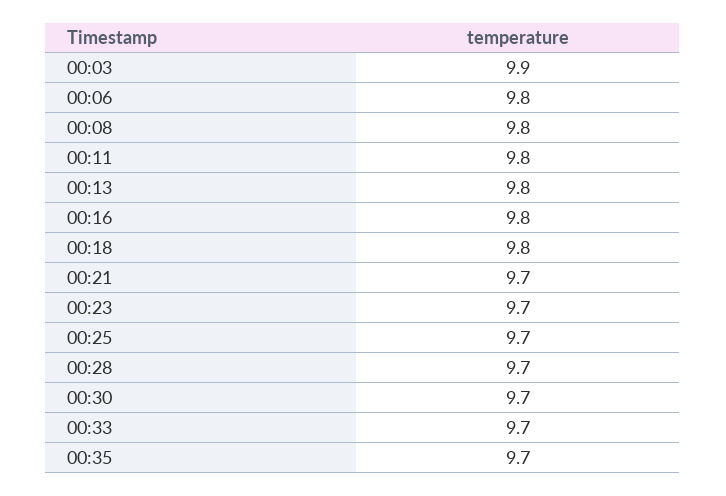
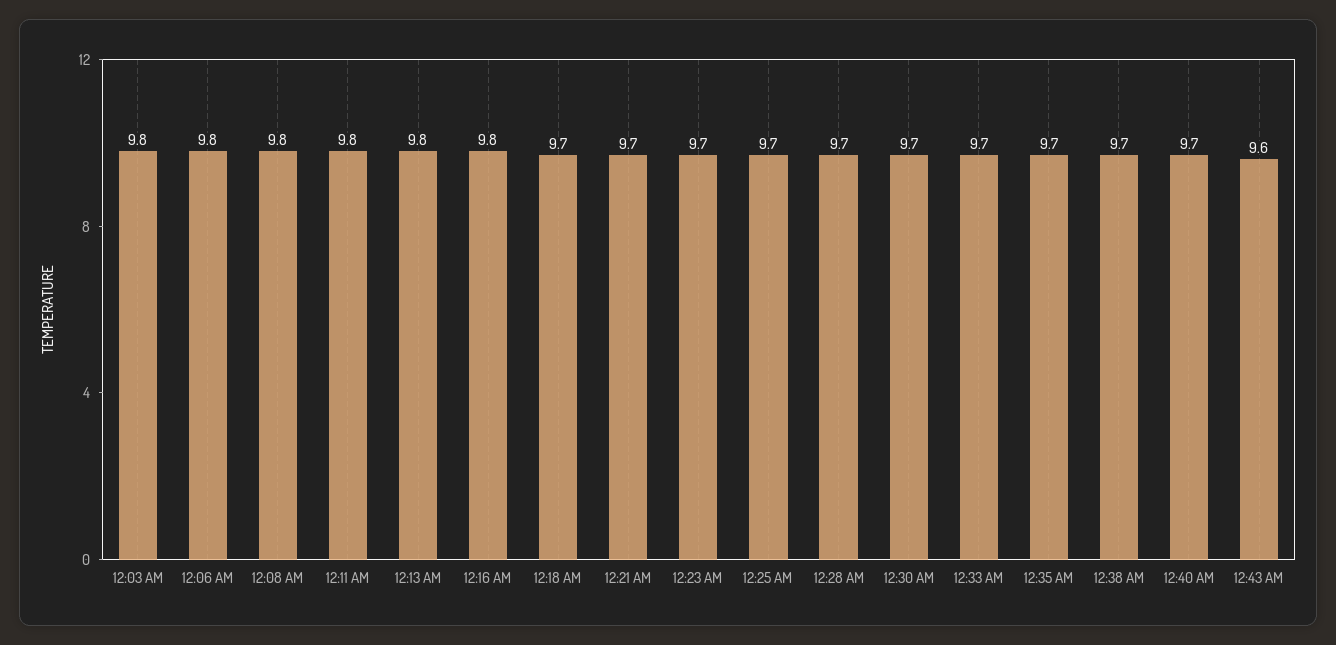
00:03: 9.9 -> 9.8
00:18: 9.8 -> 9.7
12:38 AM: none -> 9.7
12:40 AM: none -> 9.7
12:43 AM: none -> 9.6

